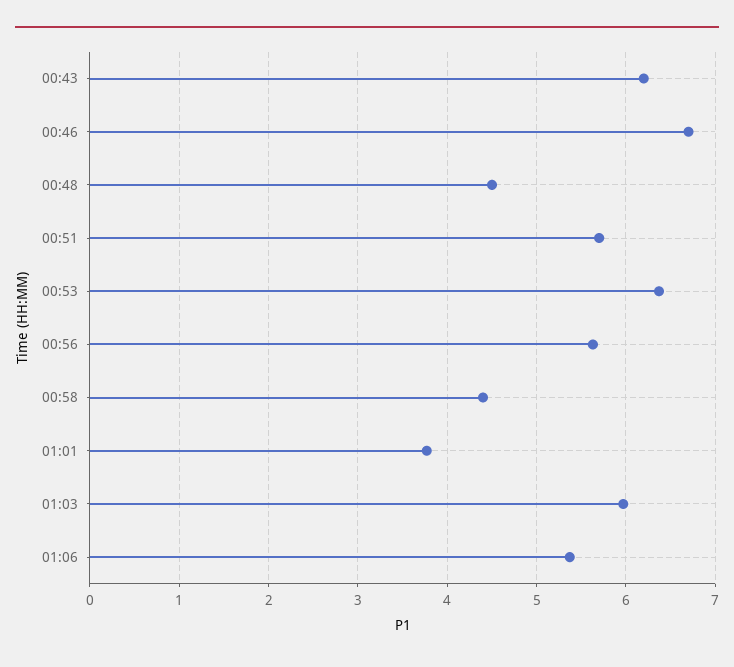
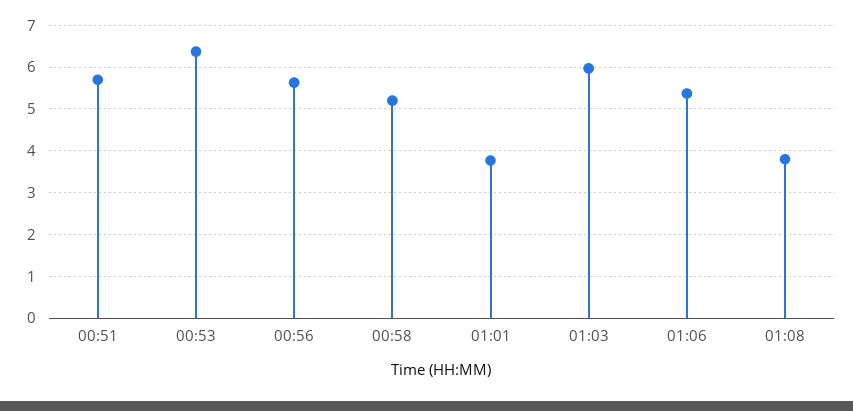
00:43: 6.2 -> none
00:46: 6.7 -> none
00:48: 4.5 -> none
00:58: 4.4 -> 5.2
01:08: none -> 3.8

